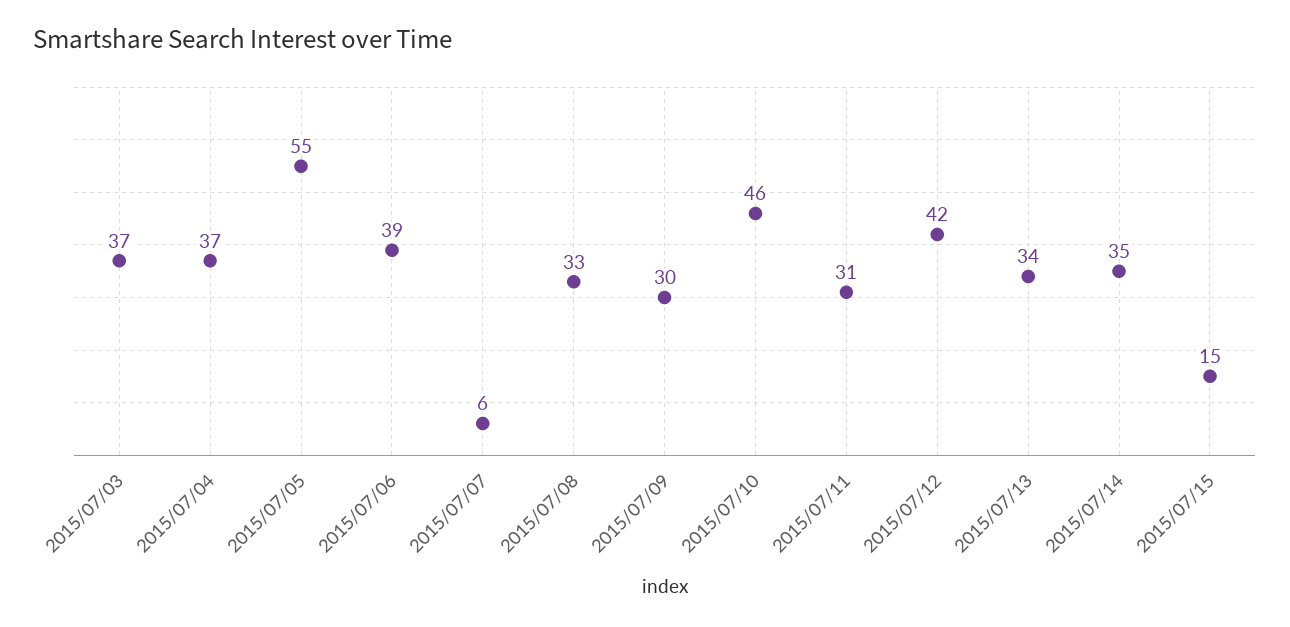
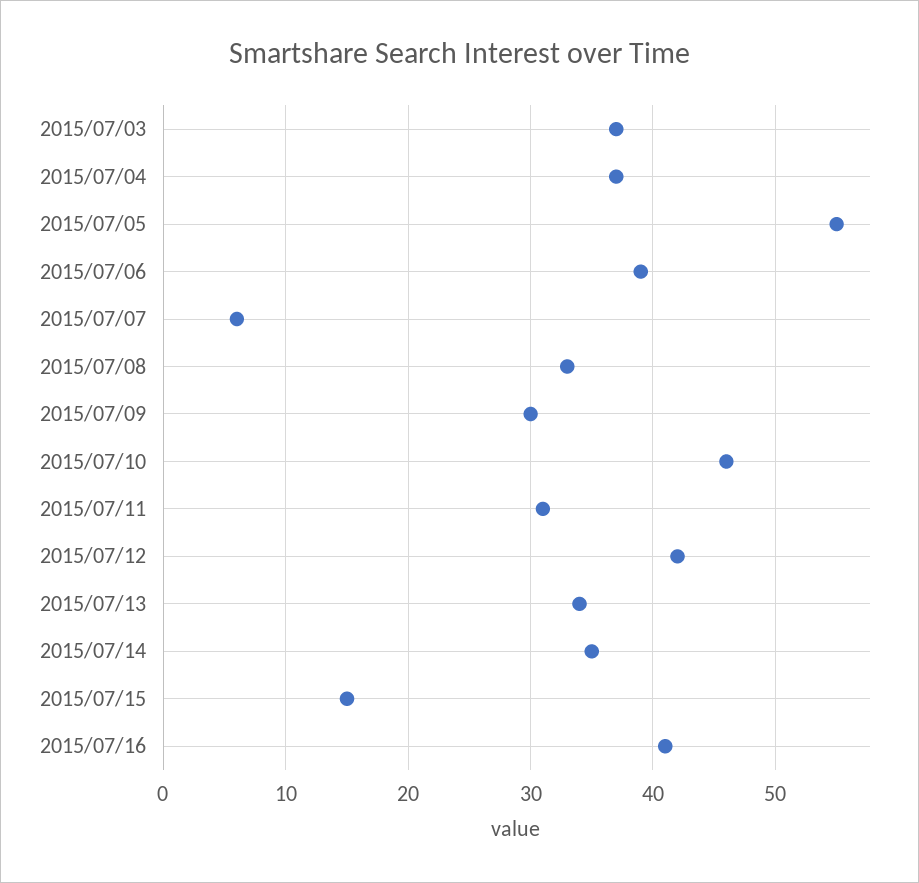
2015/07/16: none -> 41

